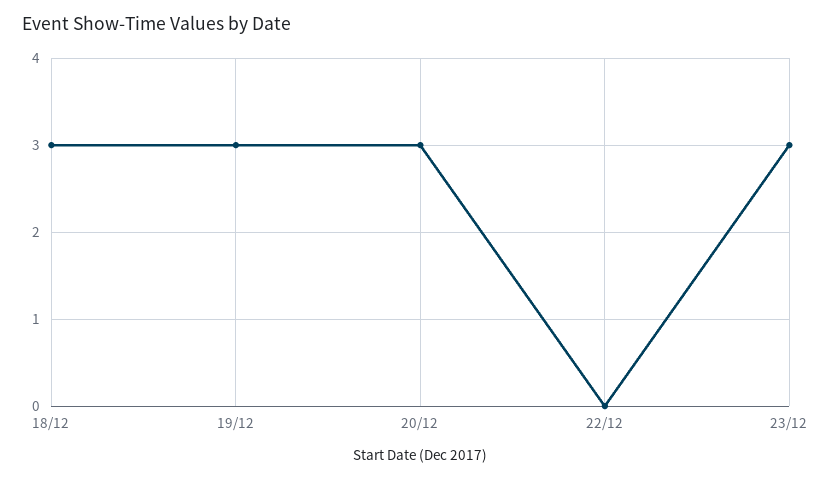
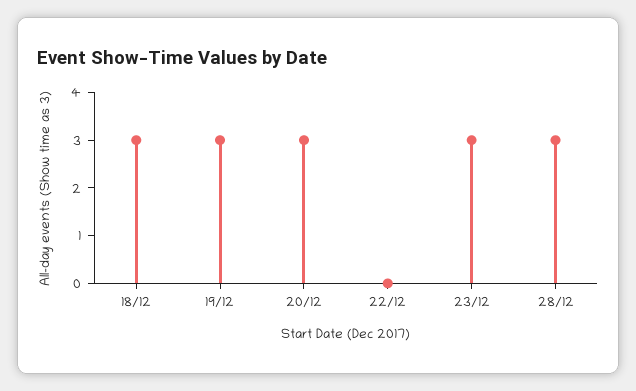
28/12: none -> 3

